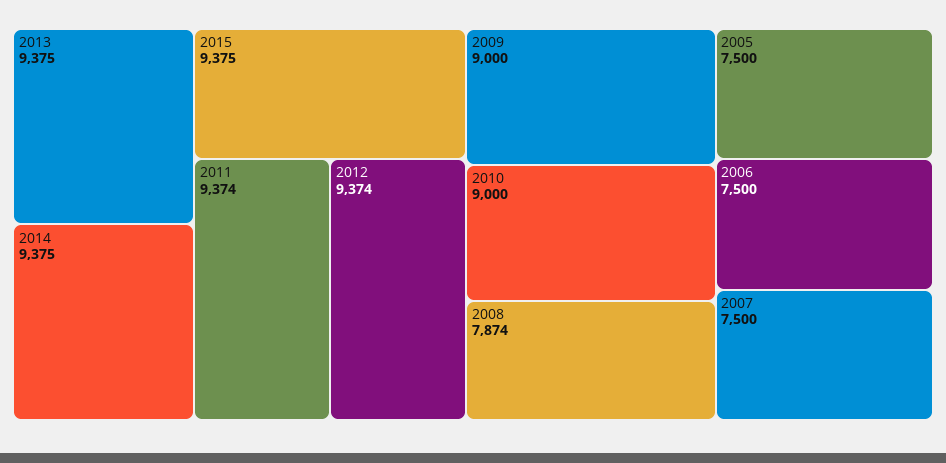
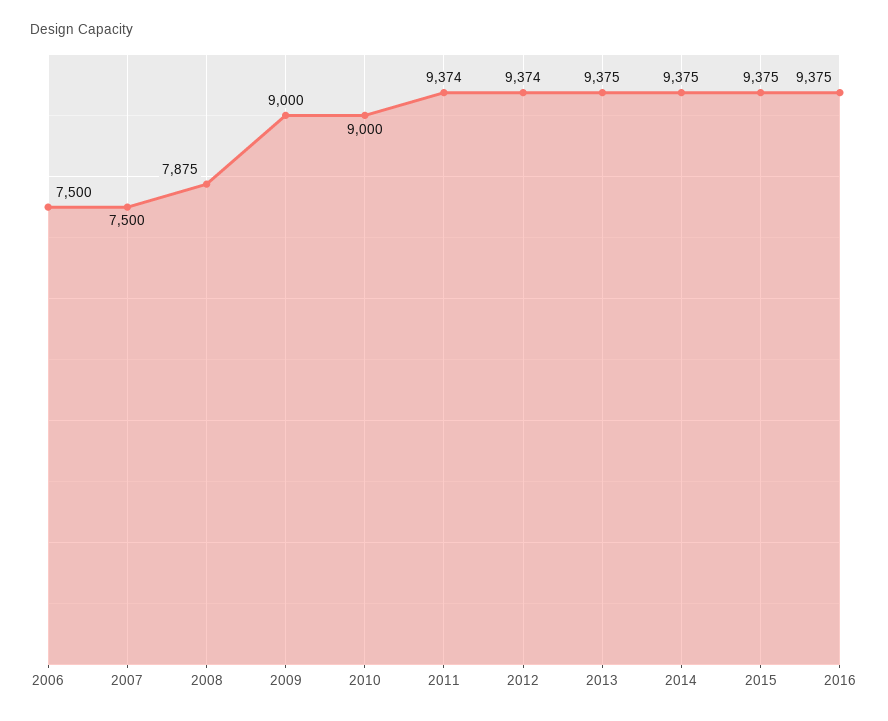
2008: 7874 -> 7875
2005: 7500 -> none
2016: none -> 9375

